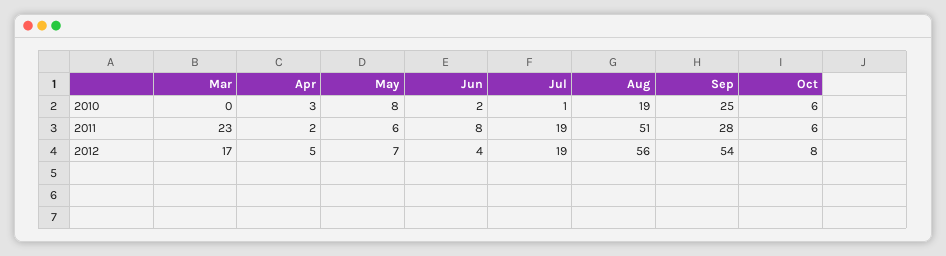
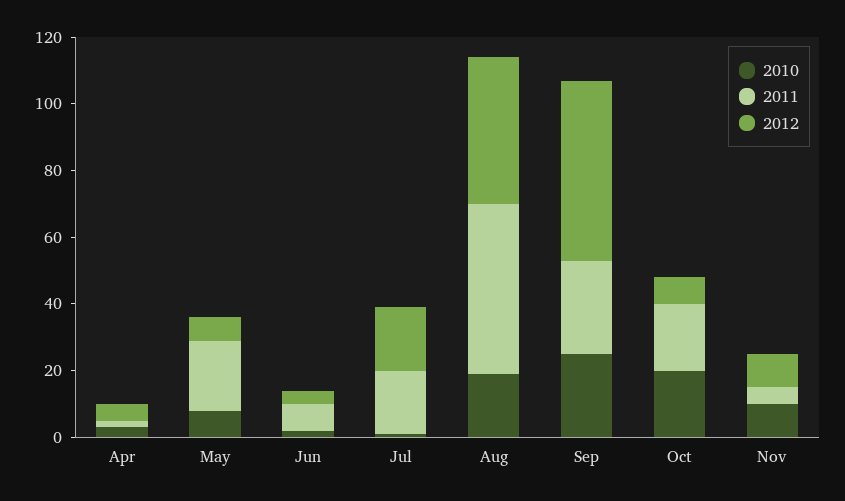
2010, Mar: 0 -> none
2010, Oct: 6 -> 20
2011, Mar: 23 -> none
2011, May: 6 -> 20
2011, Oct: 6 -> 20
2012, Mar: 17 -> none
2012, Aug: 56 -> 45
2010, Nov: none -> 10
2011, Nov: none -> 5
2012, Nov: none -> 10

